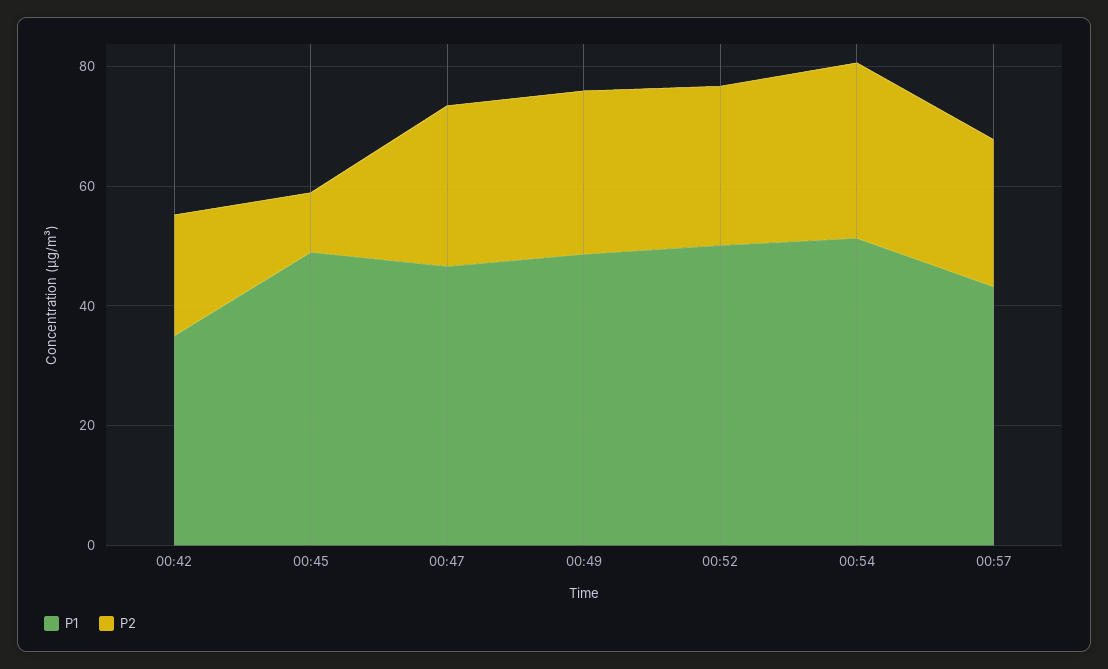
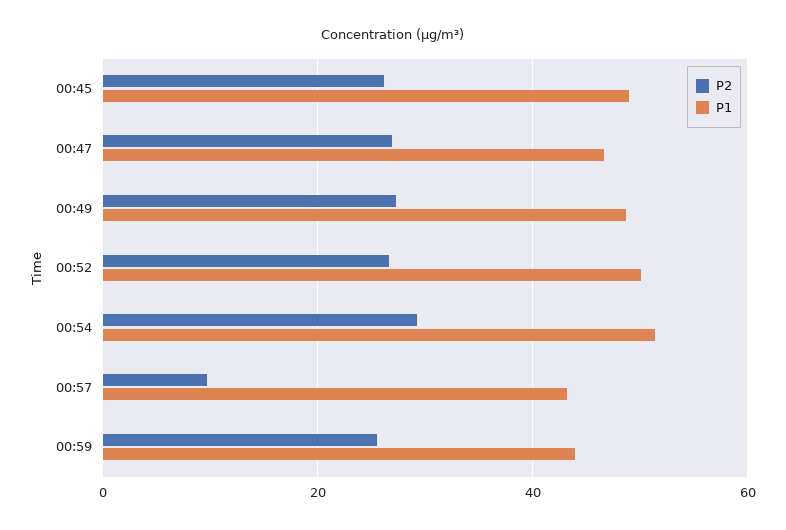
P1, 00:42: 35 -> none
P2, 00:42: 20 -> none
P2, 00:45: 10 -> 26
P2, 00:57: 25 -> 10
P2, 00:59: none -> 26
P1, 00:59: none -> 44

